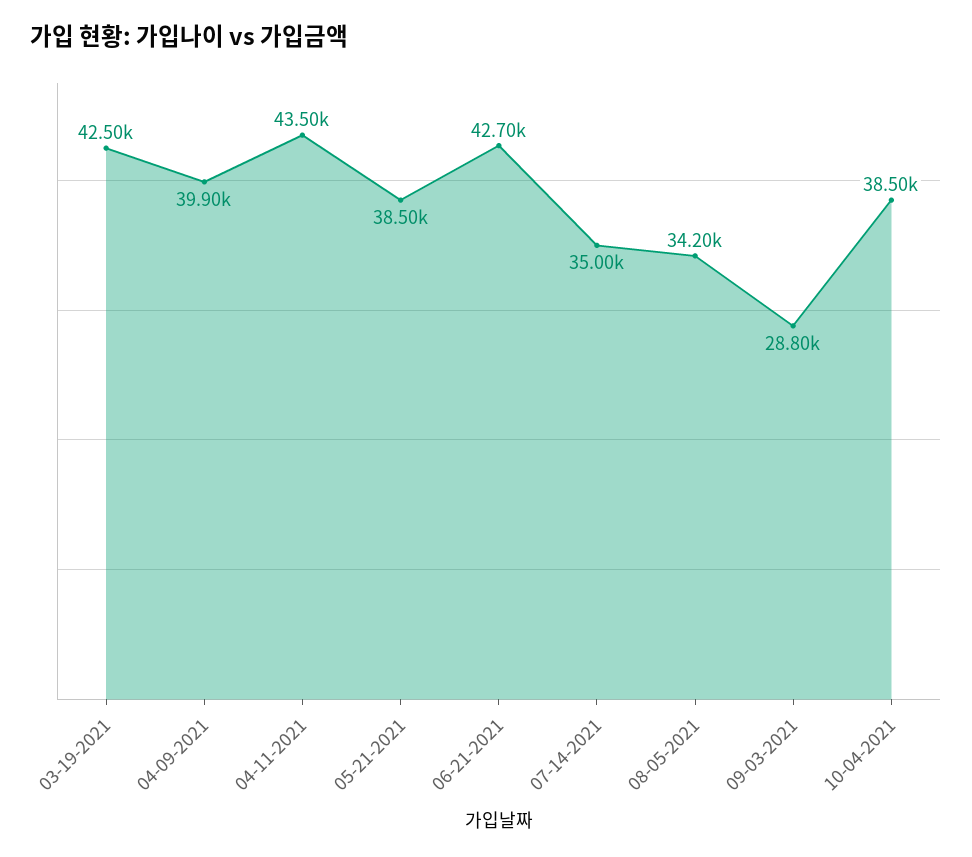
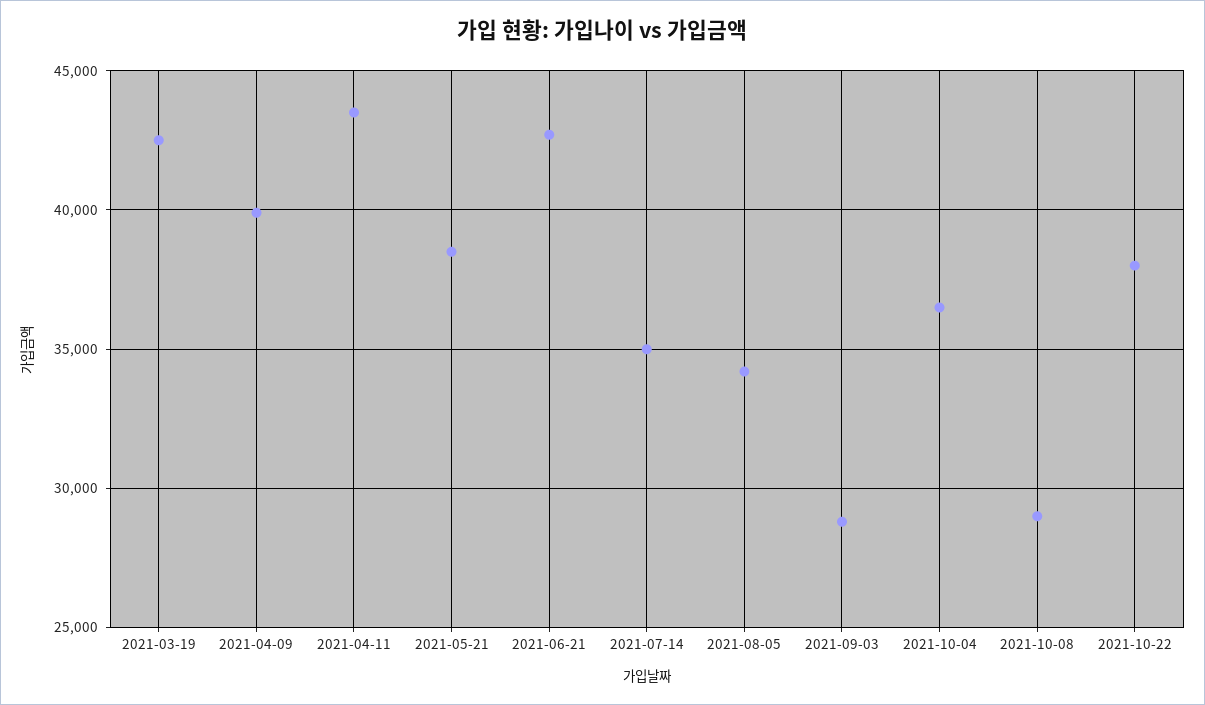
10-04-2021: 38500 -> 36500
2021-10-08: none -> 29000
2021-10-22: none -> 38000

